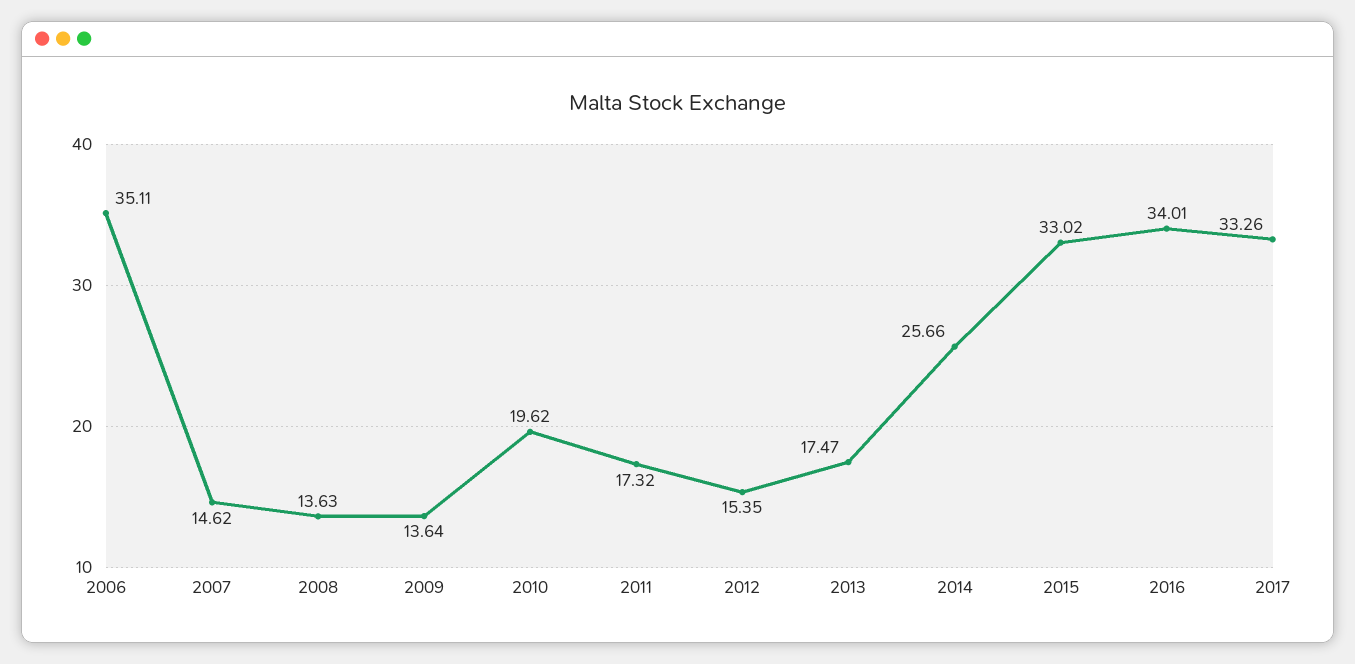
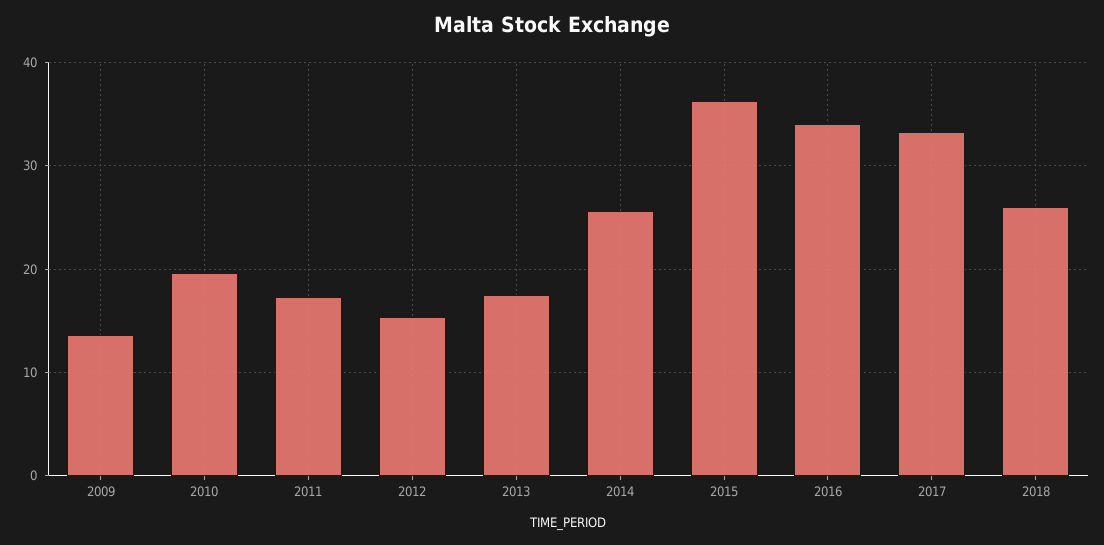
2006: 35.11 -> none
2007: 14.62 -> none
2008: 13.63 -> none
2015: 33.02 -> 36
2018: none -> 26

